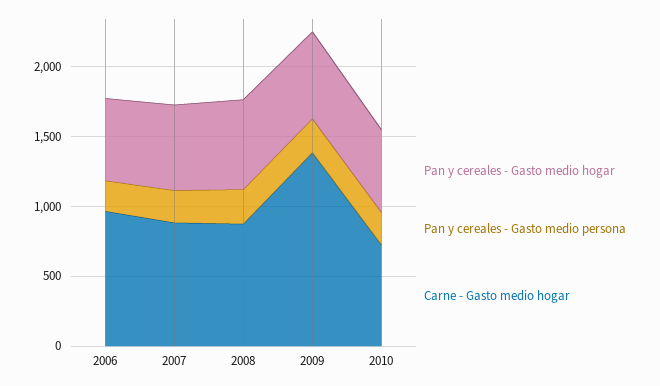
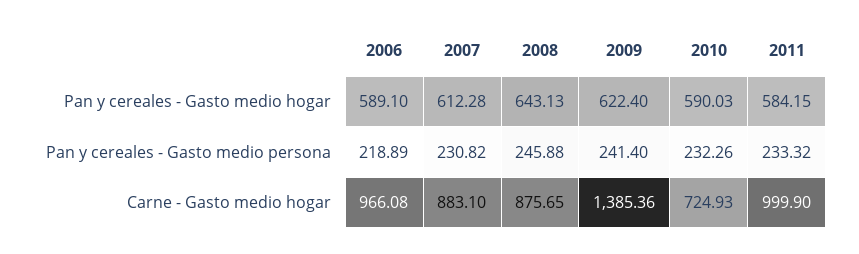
Pan y cereales - Gasto medio hogar, 2011: none -> 584.15
Pan y cereales - Gasto medio persona, 2011: none -> 233.32
Carne - Gasto medio hogar, 2011: none -> 999.9

